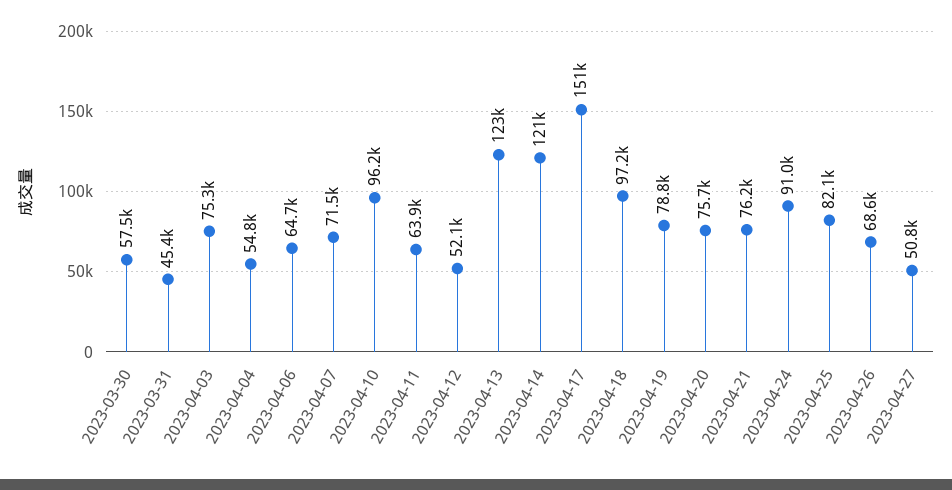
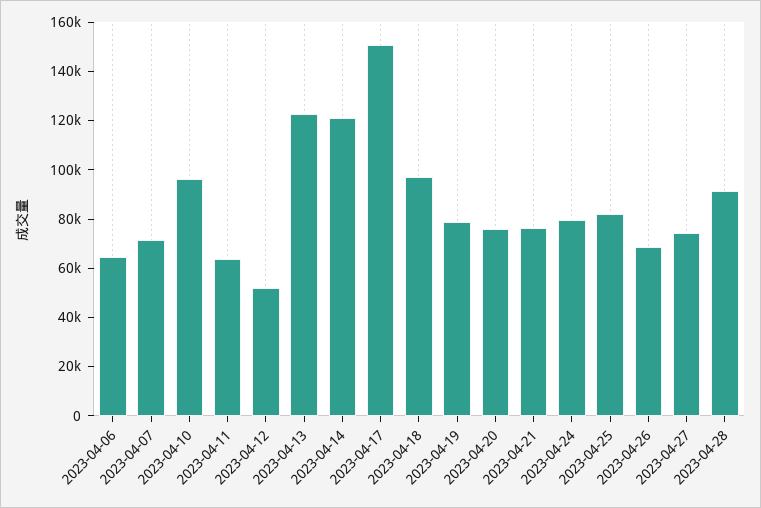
2023-03-30: 57500 -> none
2023-03-31: 45400 -> none
2023-04-03: 75300 -> none
2023-04-04: 54800 -> none
2023-04-24: 91000 -> 80000
2023-04-27: 50800 -> 75000
2023-04-28: none -> 90000

